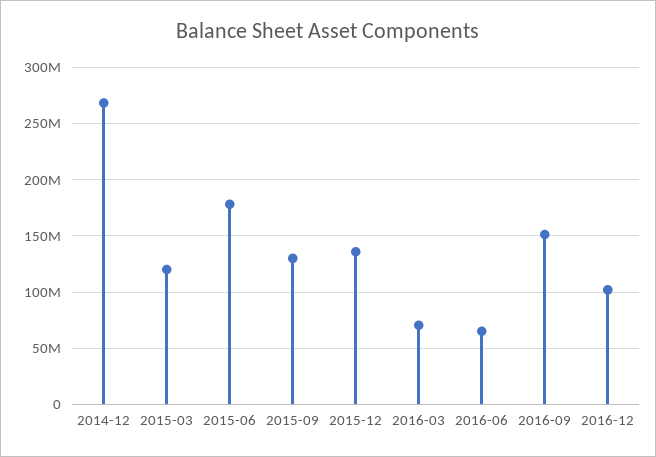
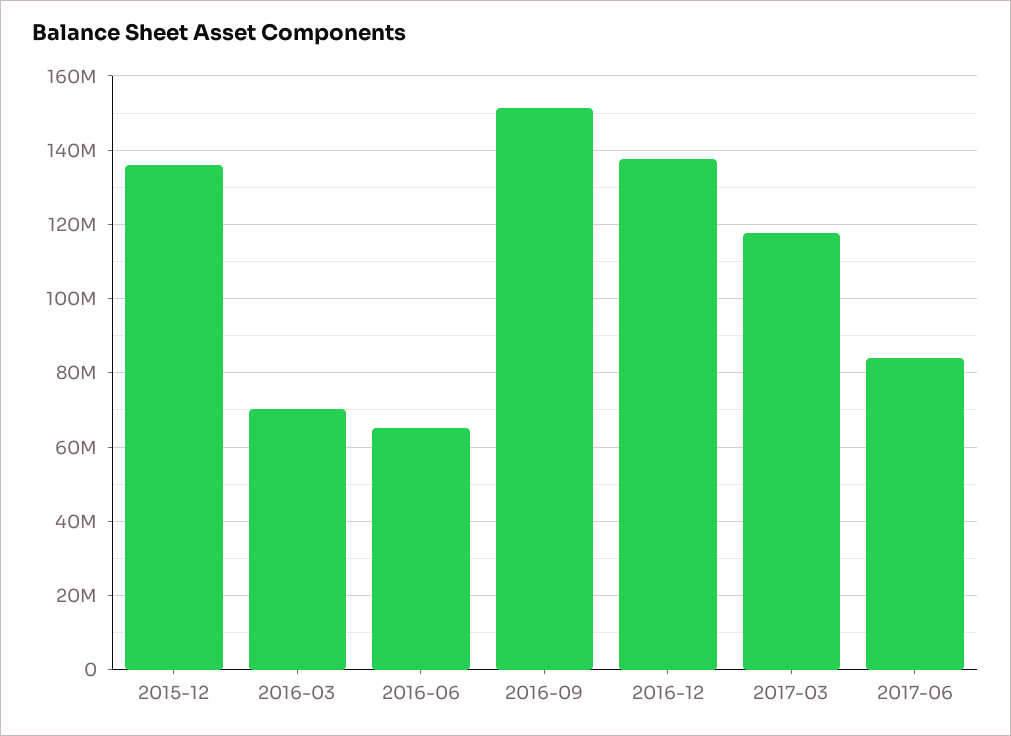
2014-12: 270000000 -> none
2015-03: 120000000 -> none
2015-06: 180000000 -> none
2015-09: 130000000 -> none
2016-12: 100000000 -> 138000000
2017-03: none -> 118000000
2017-06: none -> 84000000

